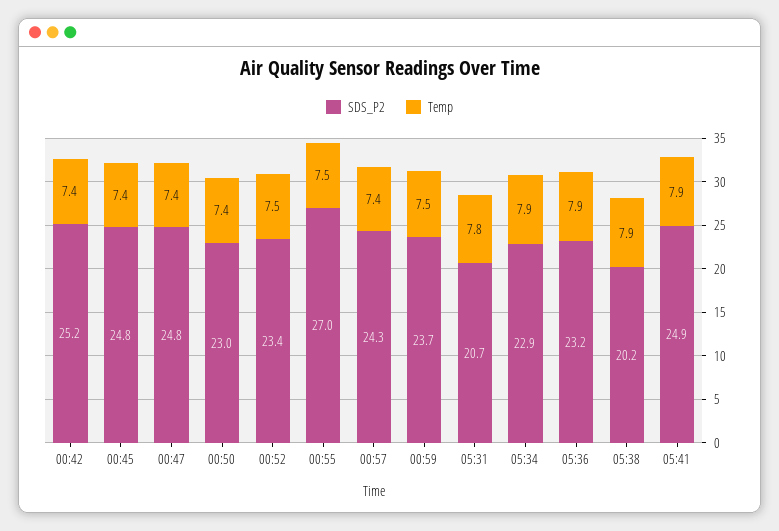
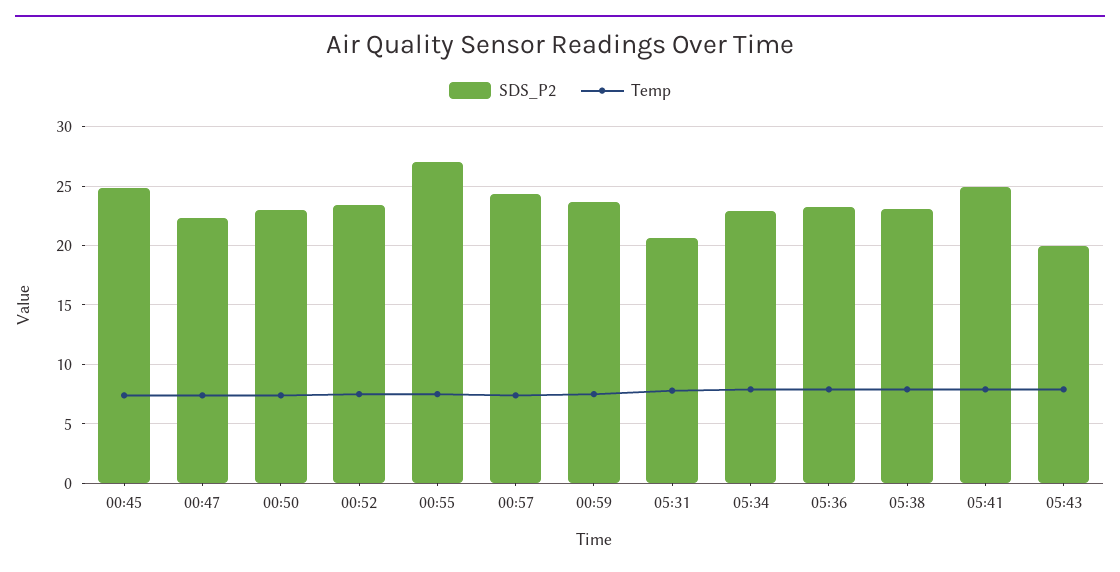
SDS_P2, 00:42: 25.2 -> none
Temp, 00:42: 7.4 -> none
SDS_P2, 00:47: 24.8 -> 22
SDS_P2, 05:38: 20.2 -> 23
SDS_P2, 05:43: none -> 20
Temp, 05:43: none -> 8

